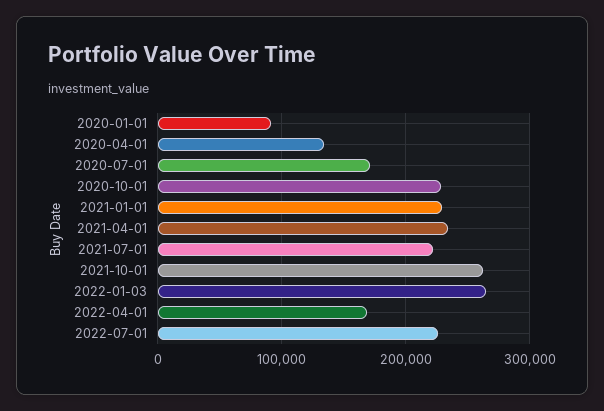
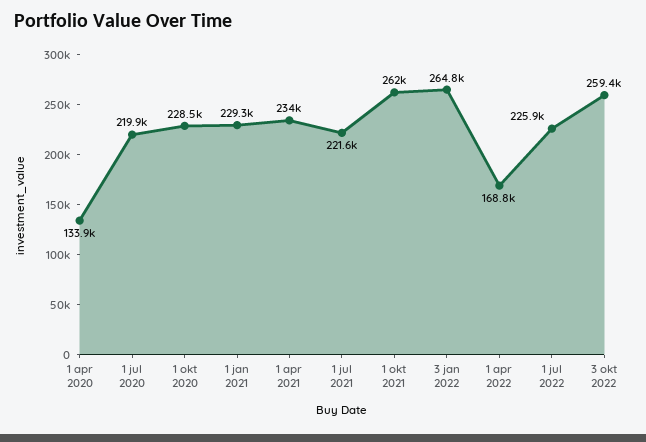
2020-01-01: 90000 -> none
2020-07-01: 170000 -> 219900
3 okt 2022: none -> 259400

